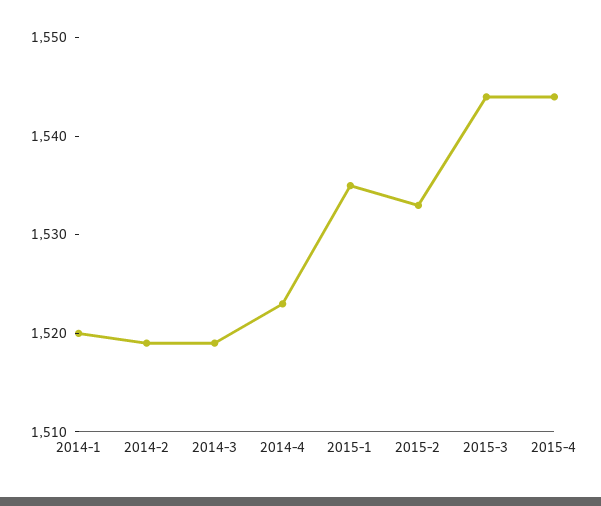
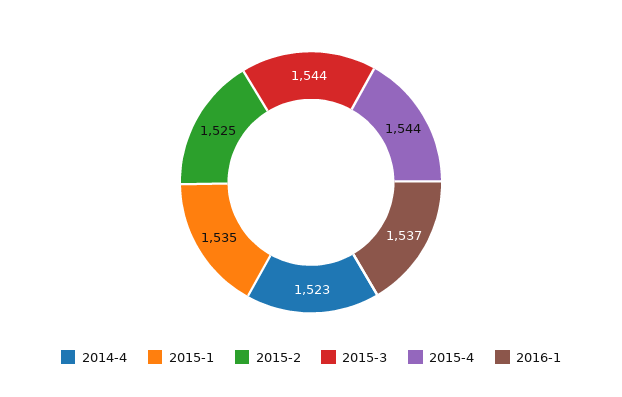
2014-1: 1520 -> none
2014-2: 1519 -> none
2014-3: 1519 -> none
2015-2: 1533 -> 1525
2016-1: none -> 1537

